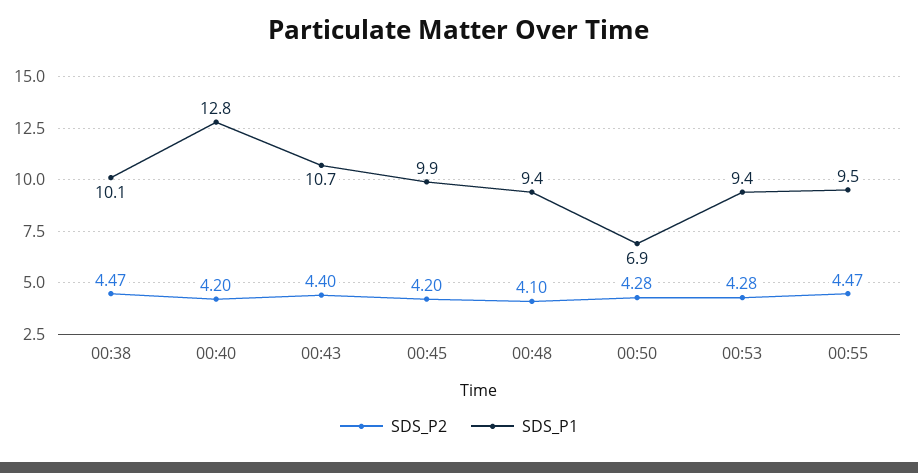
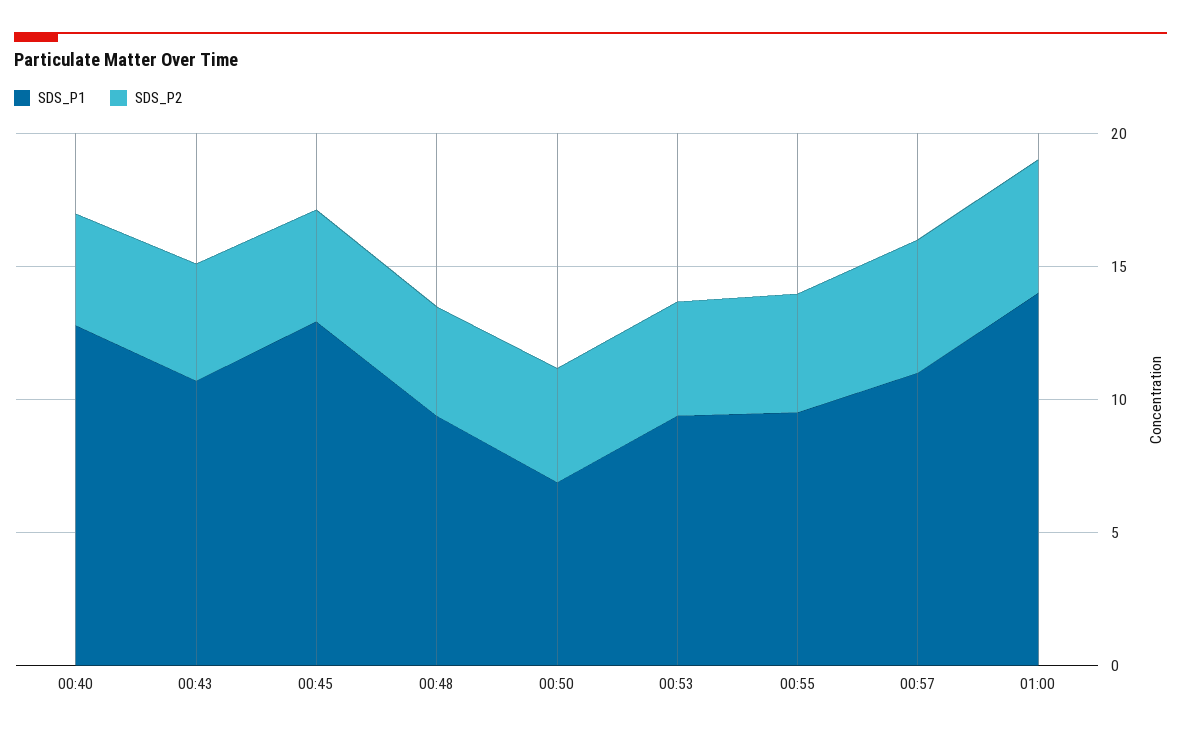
SDS_P2, 00:38: 4.47 -> none
SDS_P1, 00:38: 10.1 -> none
SDS_P1, 00:45: 9.9 -> 13
SDS_P1, 00:57: none -> 11
SDS_P2, 00:57: none -> 5
SDS_P1, 01:00: none -> 14
SDS_P2, 01:00: none -> 5

